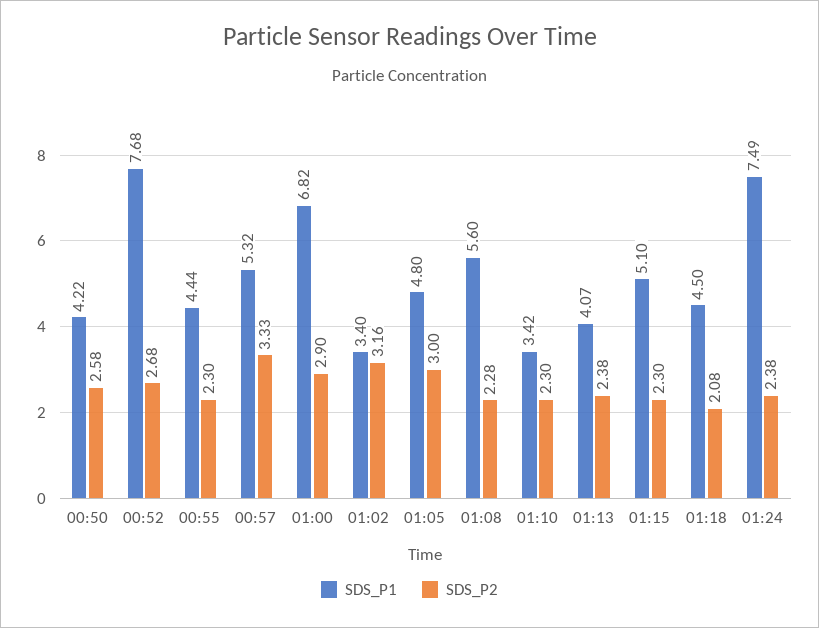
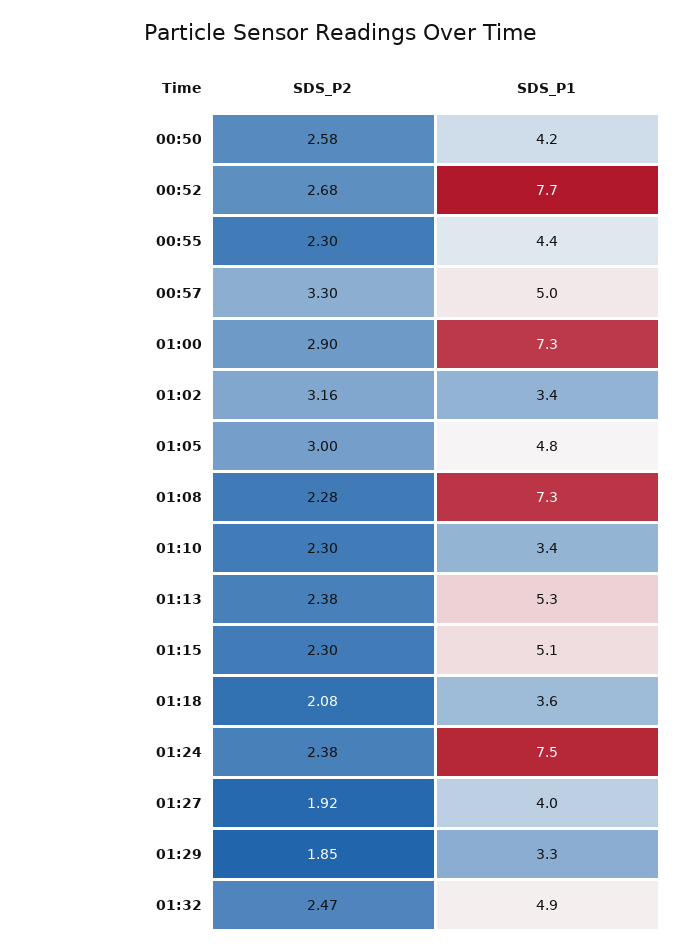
SDS_P1, 00:57: 5.32 -> 5
SDS_P2, 00:57: 3.33 -> 3.3
SDS_P1, 01:00: 6.82 -> 7.3
SDS_P1, 01:08: 5.6 -> 7.3
SDS_P1, 01:13: 4.07 -> 5.3
SDS_P1, 01:18: 4.5 -> 3.6
SDS_P2, 01:27: none -> 1.92
SDS_P1, 01:27: none -> 4
SDS_P2, 01:29: none -> 1.85
SDS_P1, 01:29: none -> 3.3
SDS_P2, 01:32: none -> 2.47
SDS_P1, 01:32: none -> 4.9

